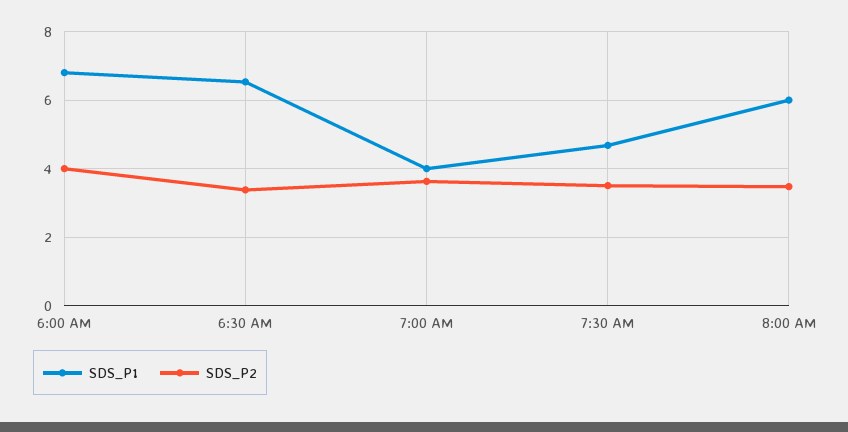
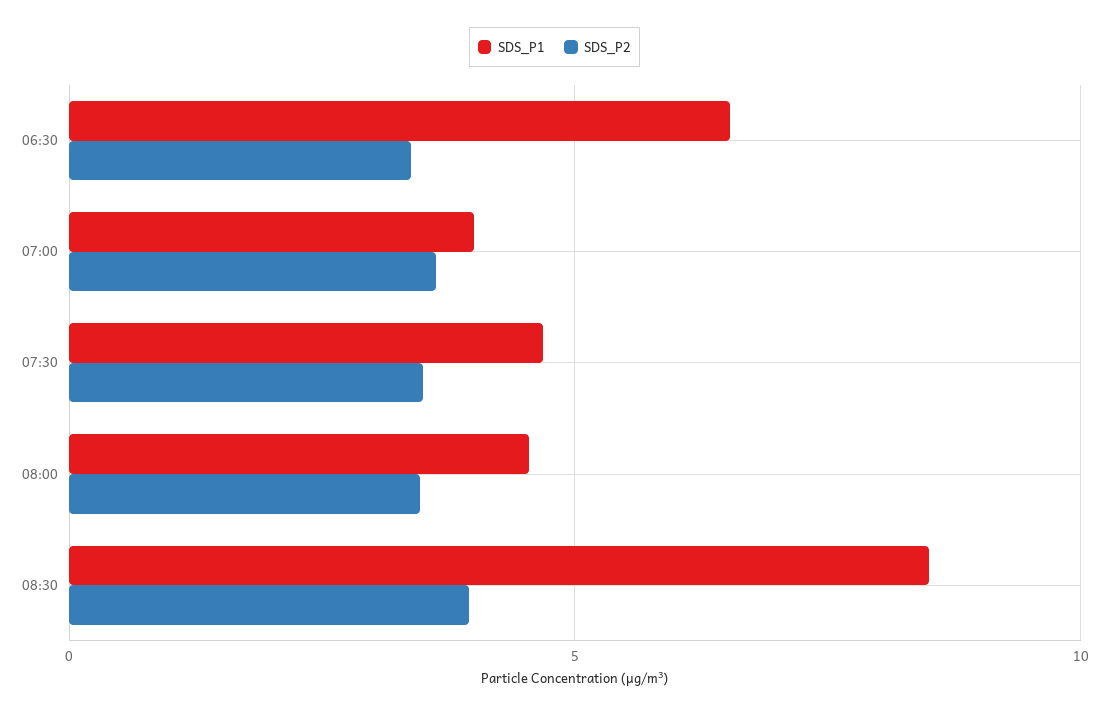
SDS_P1, 6:00 AM: 6.8 -> none
SDS_P2, 6:00 AM: 4 -> none
SDS_P1, 8:00 AM: 6 -> 4.5
SDS_P1, 08:30: none -> 8.5
SDS_P2, 08:30: none -> 4

